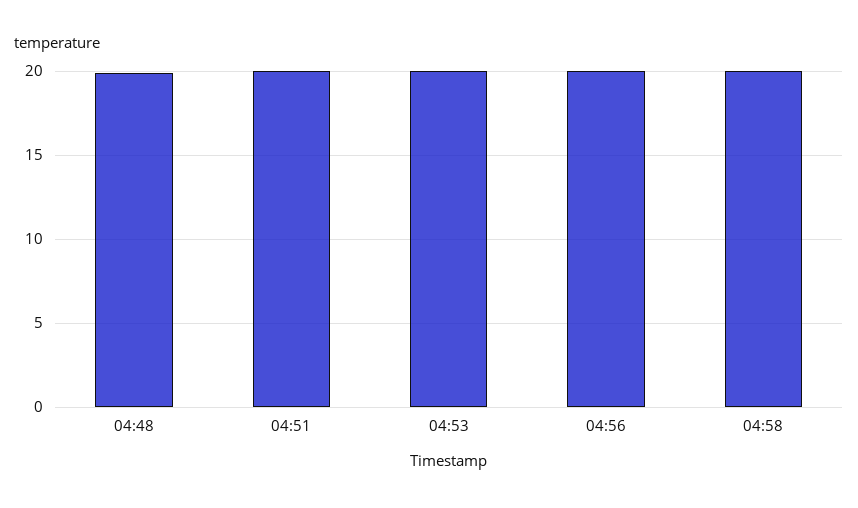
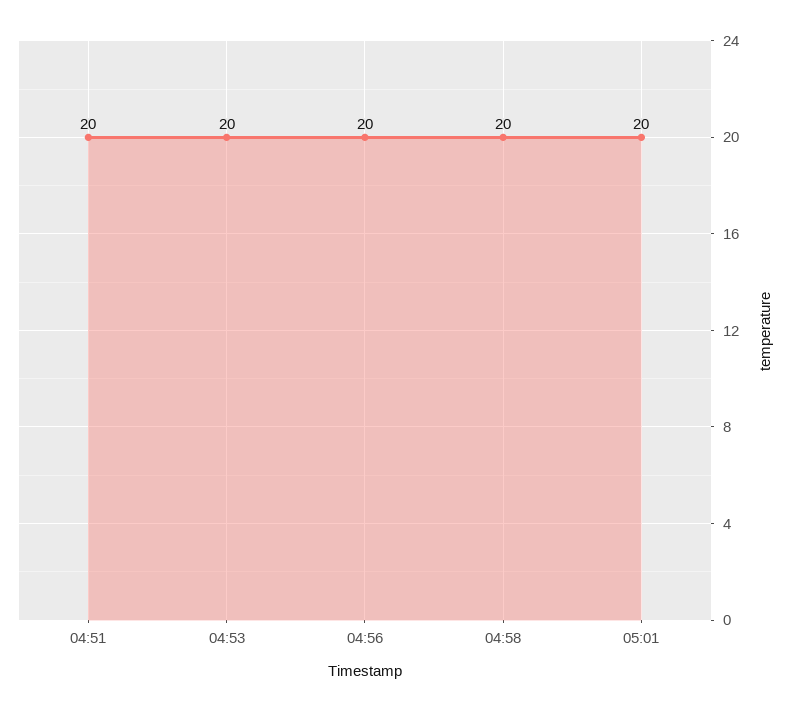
04:48: 20 -> none
05:01: none -> 20

